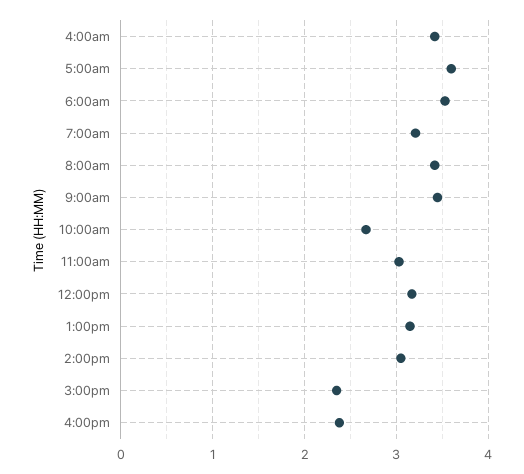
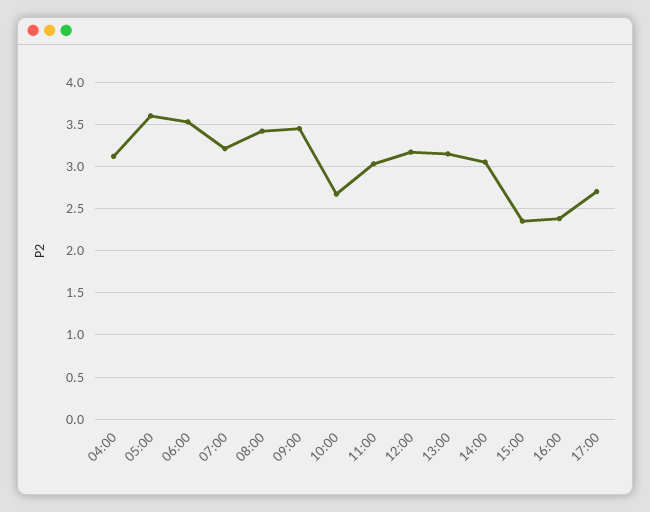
4:00am: 3.4 -> 3.1
17:00: none -> 2.7

